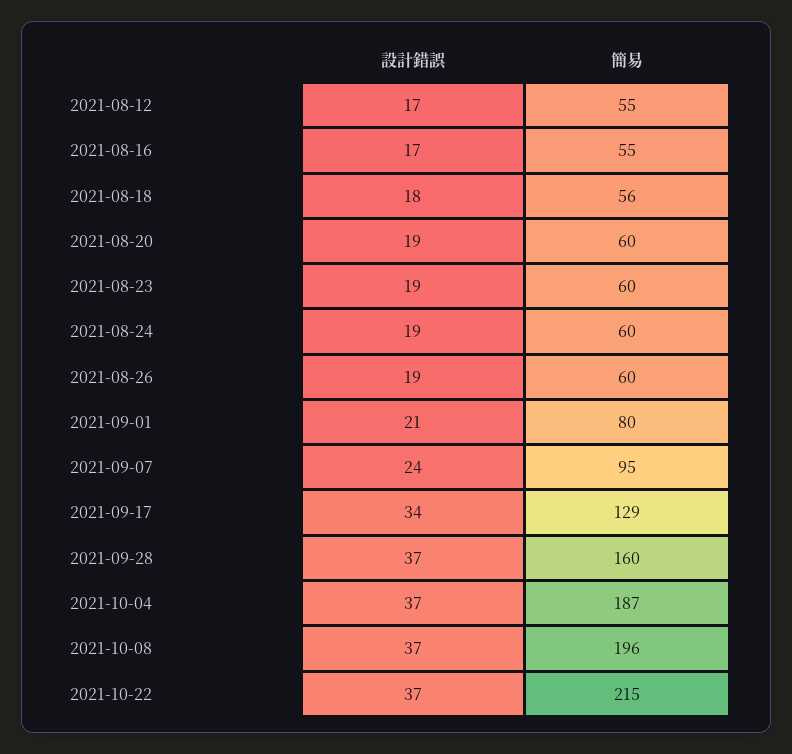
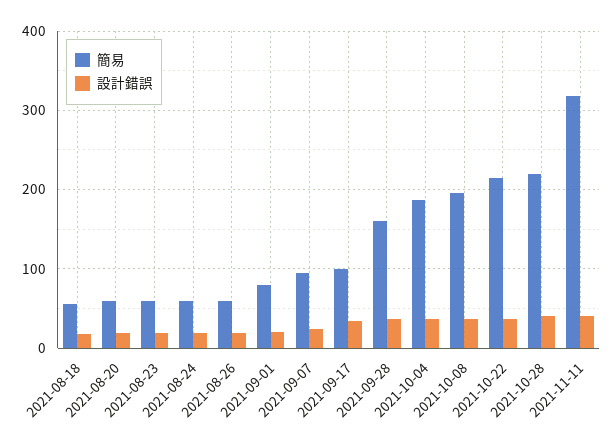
設計錯誤, 2021-08-12: 17 -> none
簡易, 2021-08-12: 55 -> none
設計錯誤, 2021-08-16: 17 -> none
簡易, 2021-08-16: 55 -> none
簡易, 2021-09-17: 129 -> 100
簡易, 2021-10-28: none -> 220
設計錯誤, 2021-10-28: none -> 40
簡易, 2021-11-11: none -> 320
設計錯誤, 2021-11-11: none -> 40

